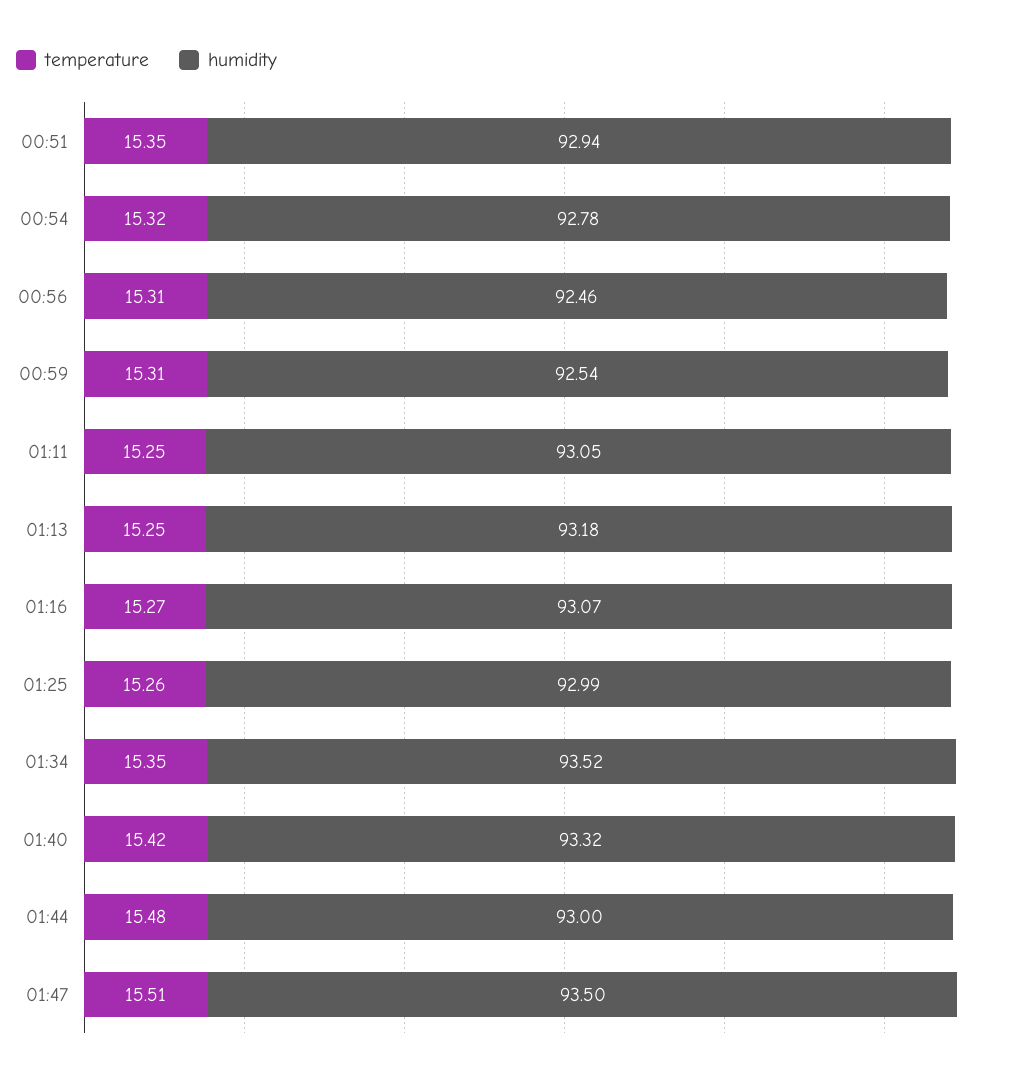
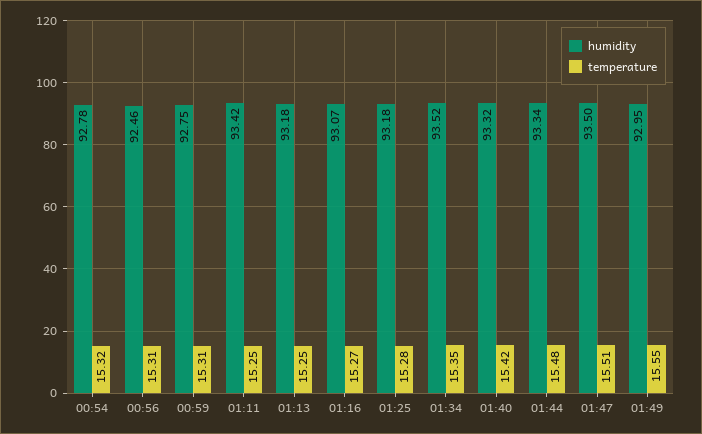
temperature, 00:51: 15.35 -> none
humidity, 00:51: 92.94 -> none
humidity, 00:59: 92.54 -> 92.75
humidity, 01:11: 93.05 -> 93.42
temperature, 01:25: 15.26 -> 15.28
humidity, 01:25: 92.99 -> 93.18
humidity, 01:44: 93 -> 93.34
humidity, 01:49: none -> 92.95
temperature, 01:49: none -> 15.55

